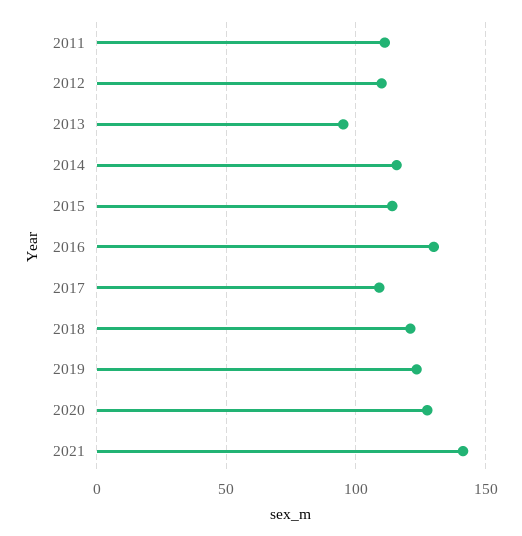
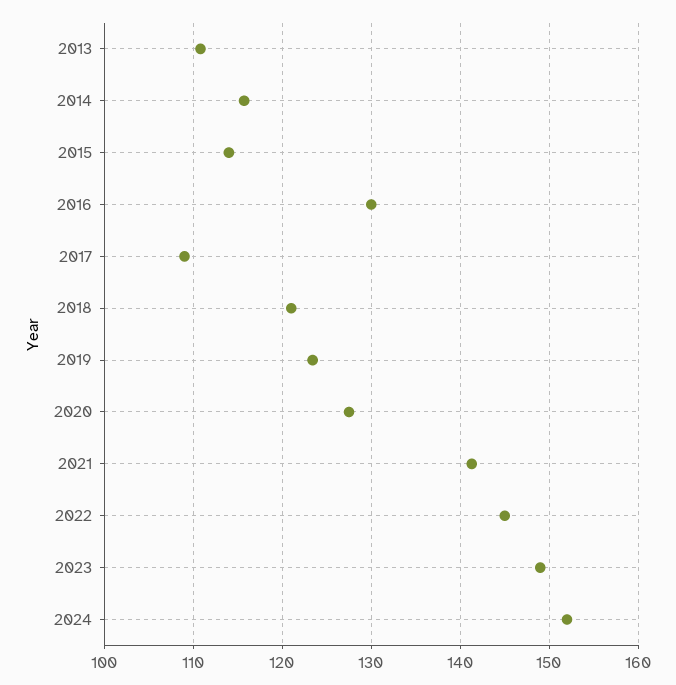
2011: 110 -> none
2012: 110 -> none
2013: 95 -> 111
2022: none -> 145
2023: none -> 149
2024: none -> 152

